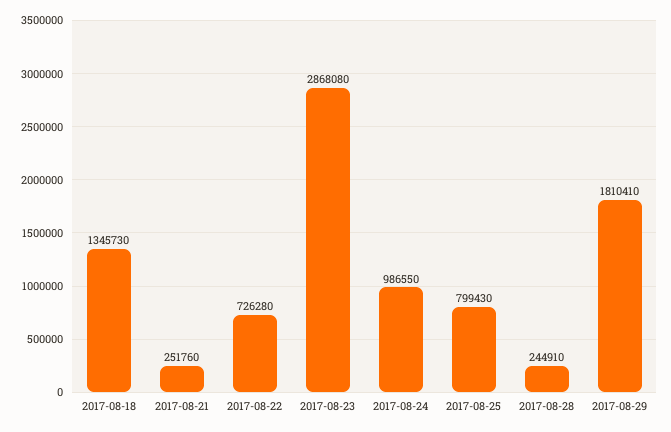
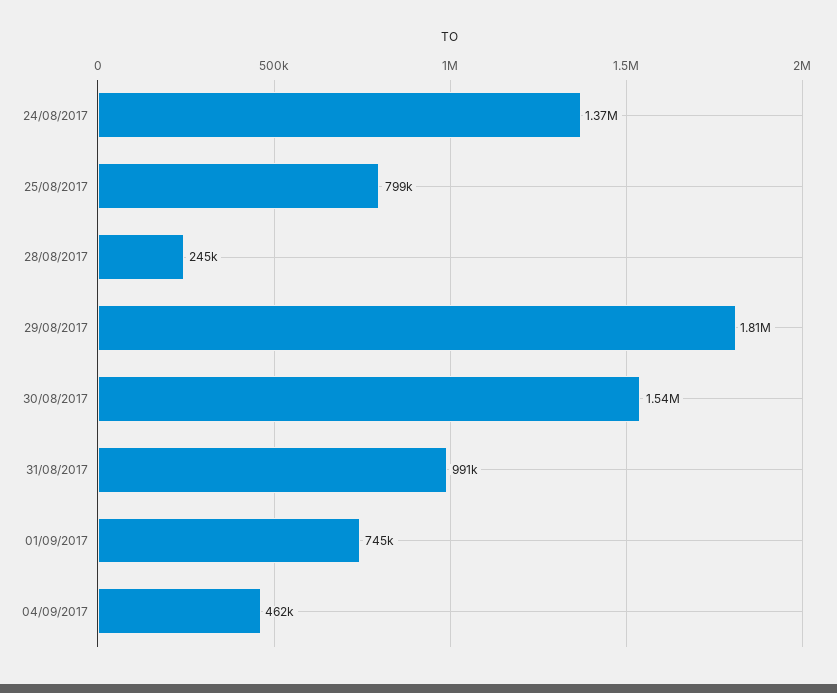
2017-08-18: 1345730 -> none
2017-08-21: 251760 -> none
2017-08-22: 726280 -> none
2017-08-23: 2868080 -> none
2017-08-24: 986550 -> 1370000
30/08/2017: none -> 1540000
31/08/2017: none -> 991000
01/09/2017: none -> 745000
04/09/2017: none -> 462000

